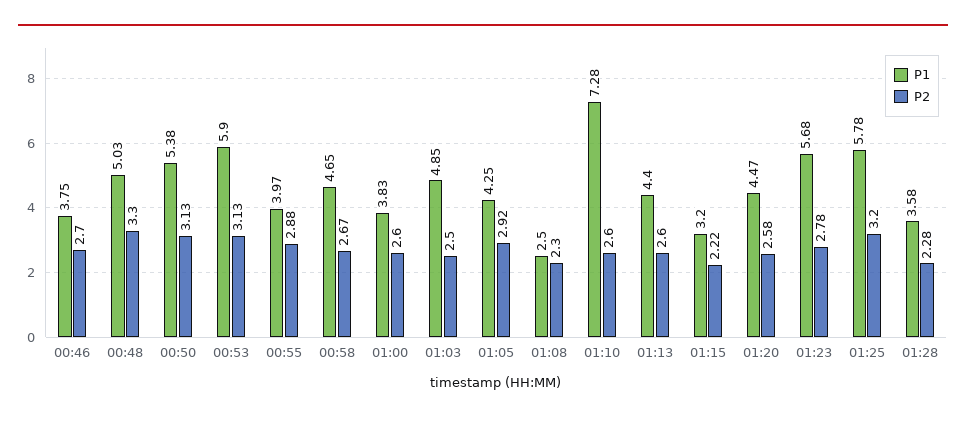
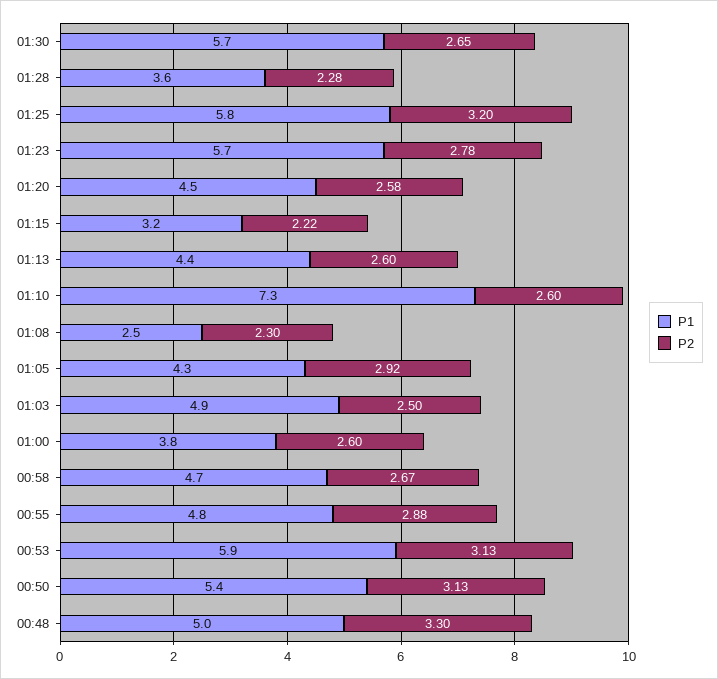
P1, 00:46: 3.75 -> none
P2, 00:46: 2.7 -> none
P1, 00:55: 3.97 -> 4.8
P1, 01:30: none -> 5.7
P2, 01:30: none -> 2.65

